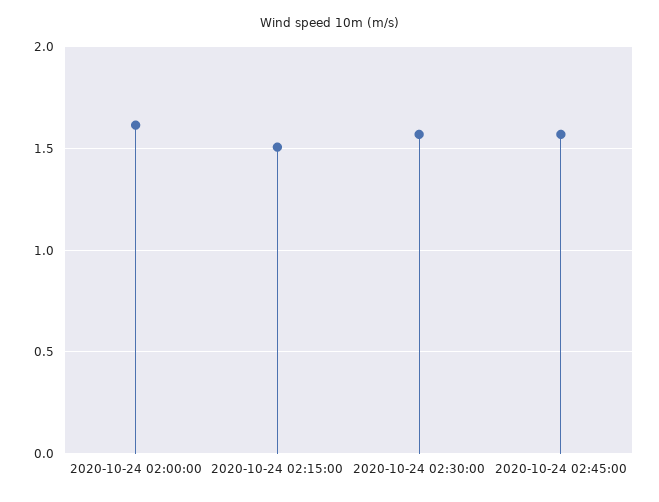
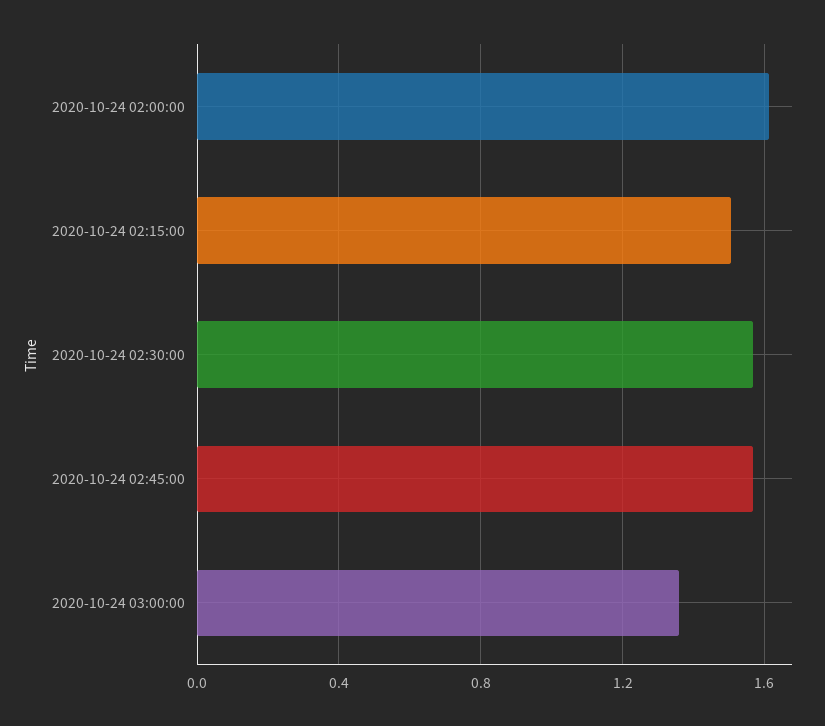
2020-10-24 03:00:00: none -> 1.35

